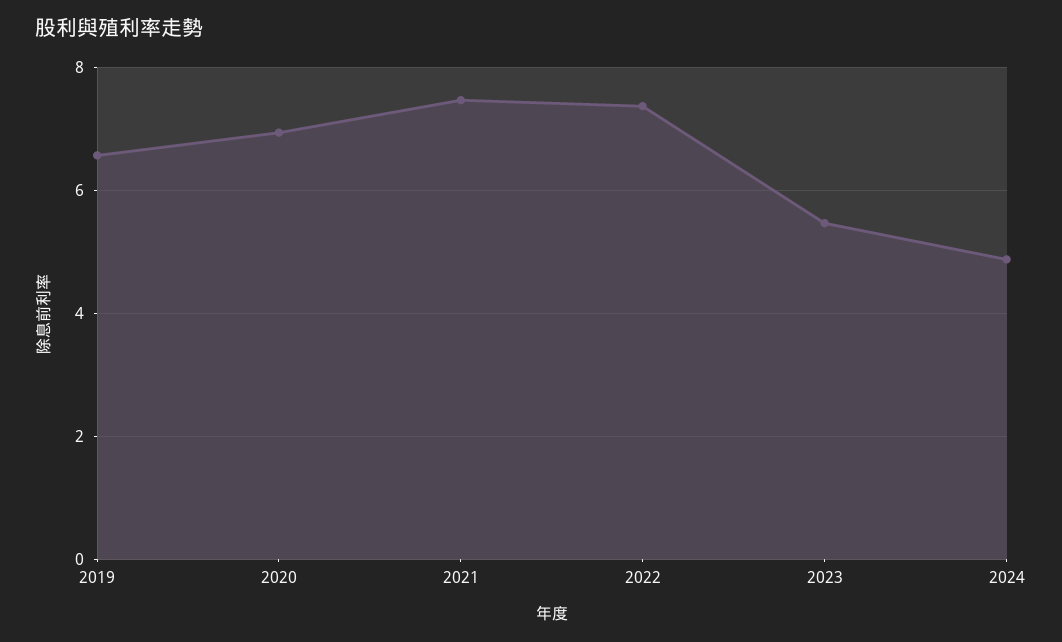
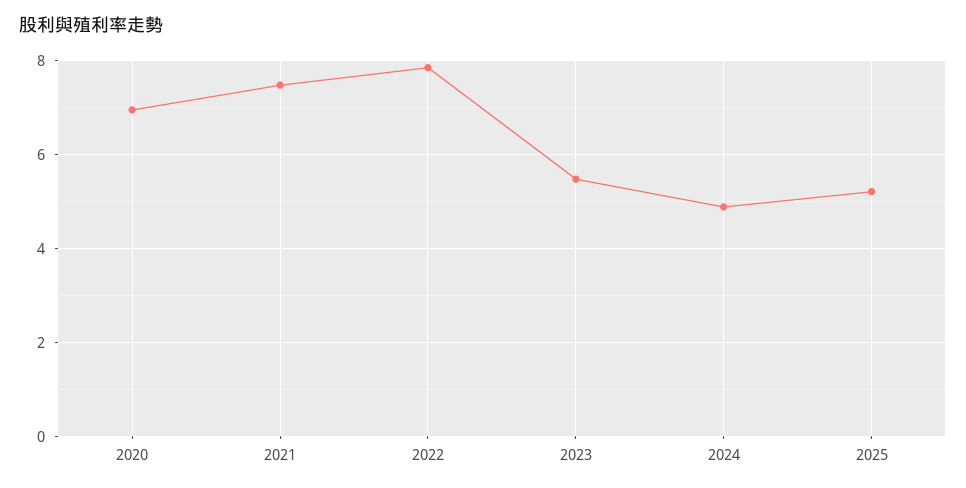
2019: 6.6 -> none
2022: 7.4 -> 7.8
2025: none -> 5.2

